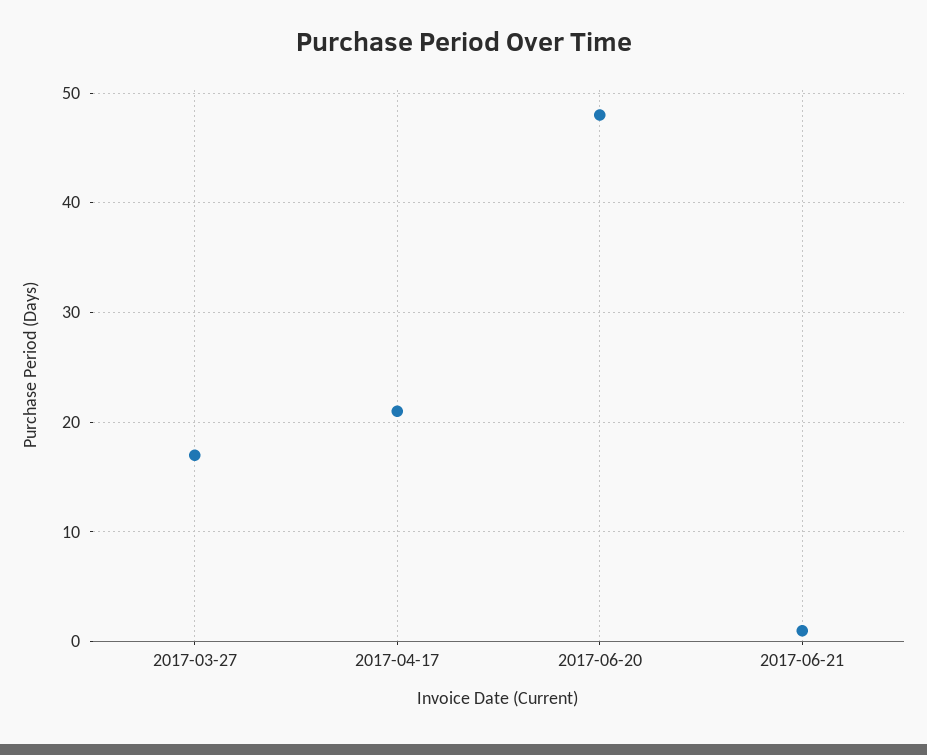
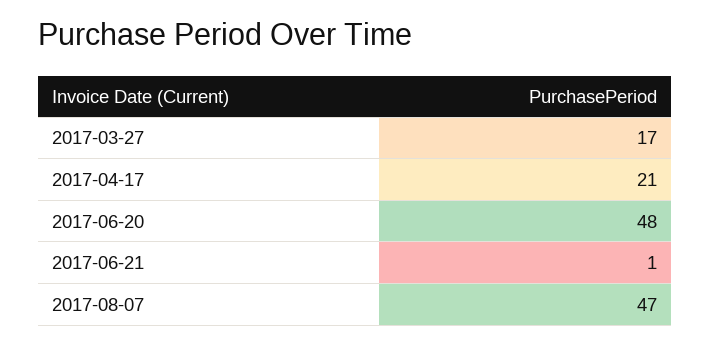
2017-08-07: none -> 47

